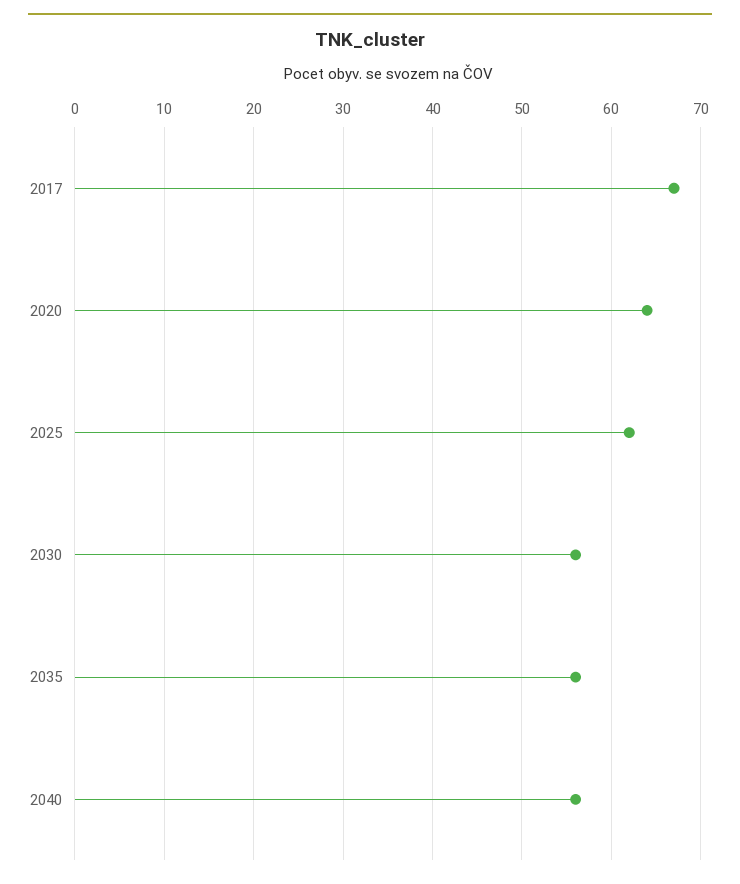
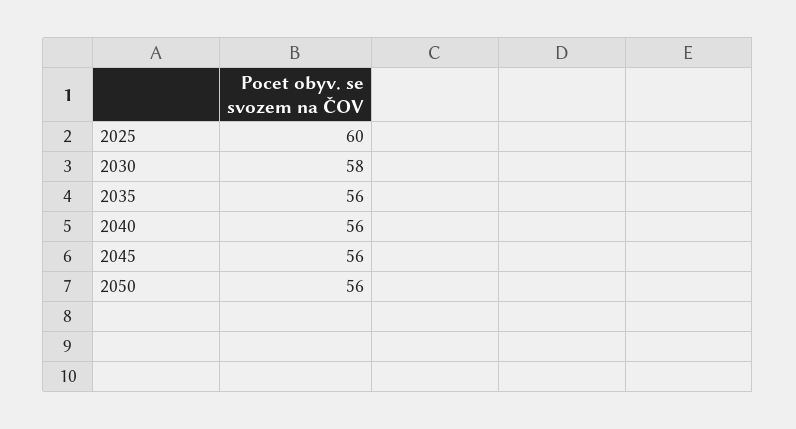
2017: 67 -> none
2020: 64 -> none
2025: 62 -> 60
2030: 56 -> 58
2045: none -> 56
2050: none -> 56

